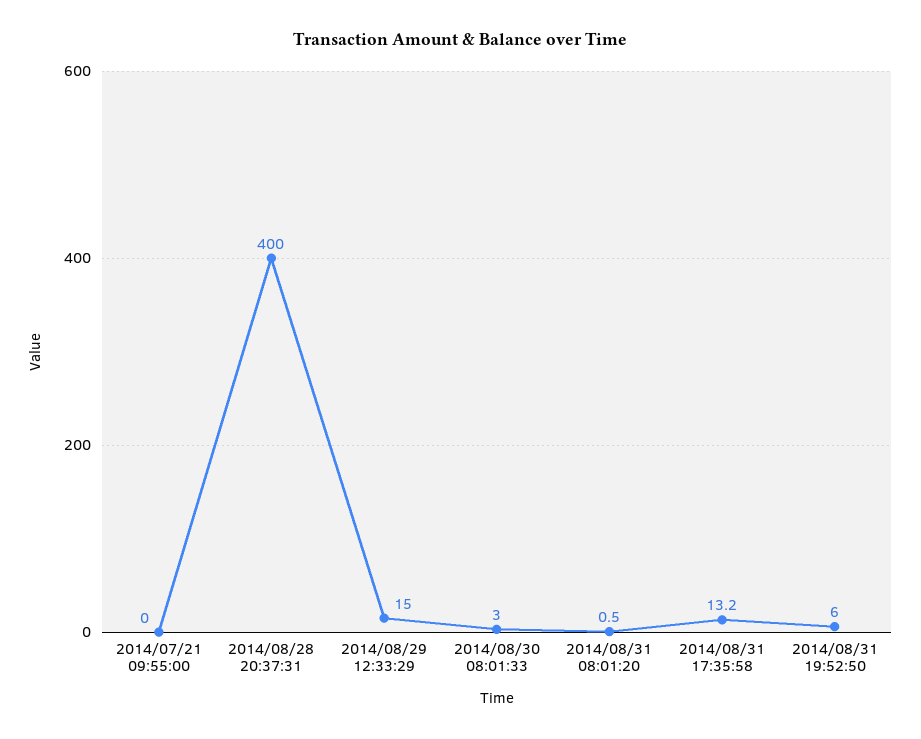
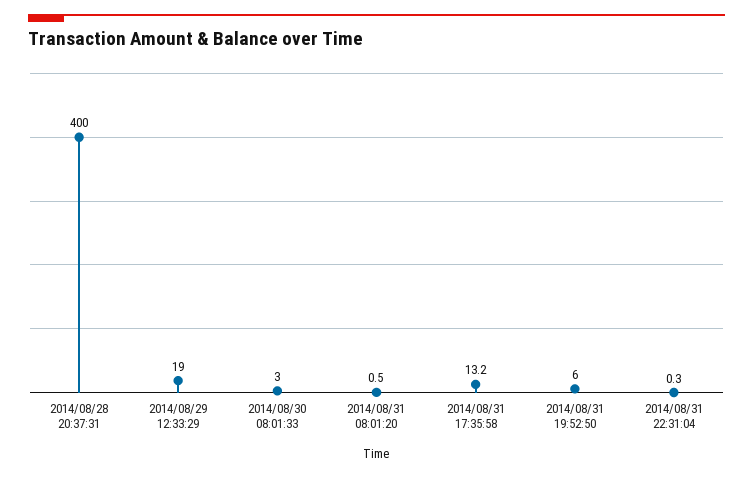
2014/07/21 09:55:00: 0 -> none
2014/08/29 12:33:29: 15 -> 19
2014/08/31 22:31:04: none -> 0.3

